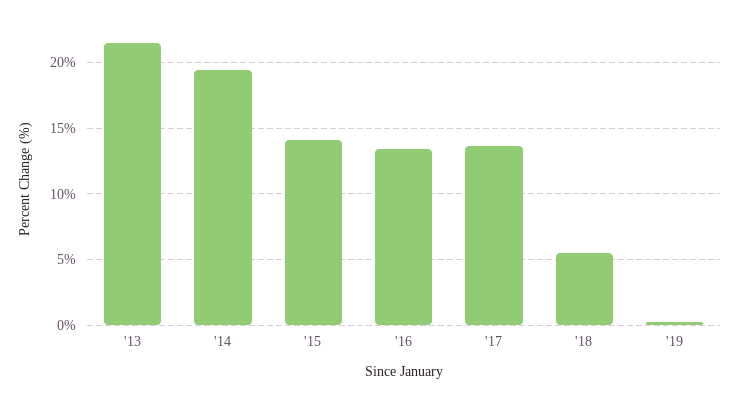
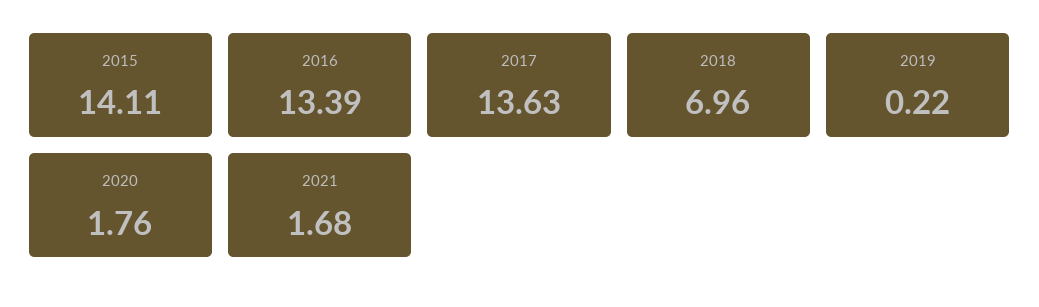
'13: 21.5 -> none
'14: 19.5 -> none
'18: 5.5 -> 6.96
2020: none -> 1.76
2021: none -> 1.68

